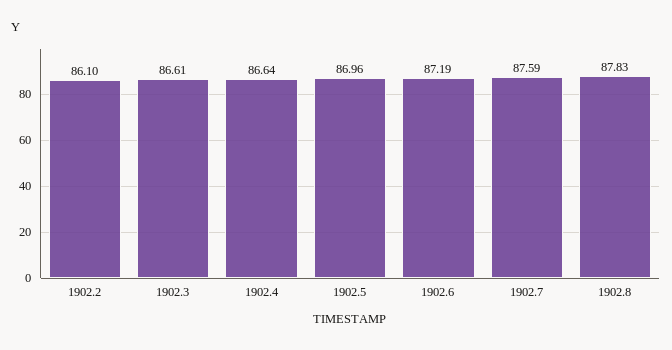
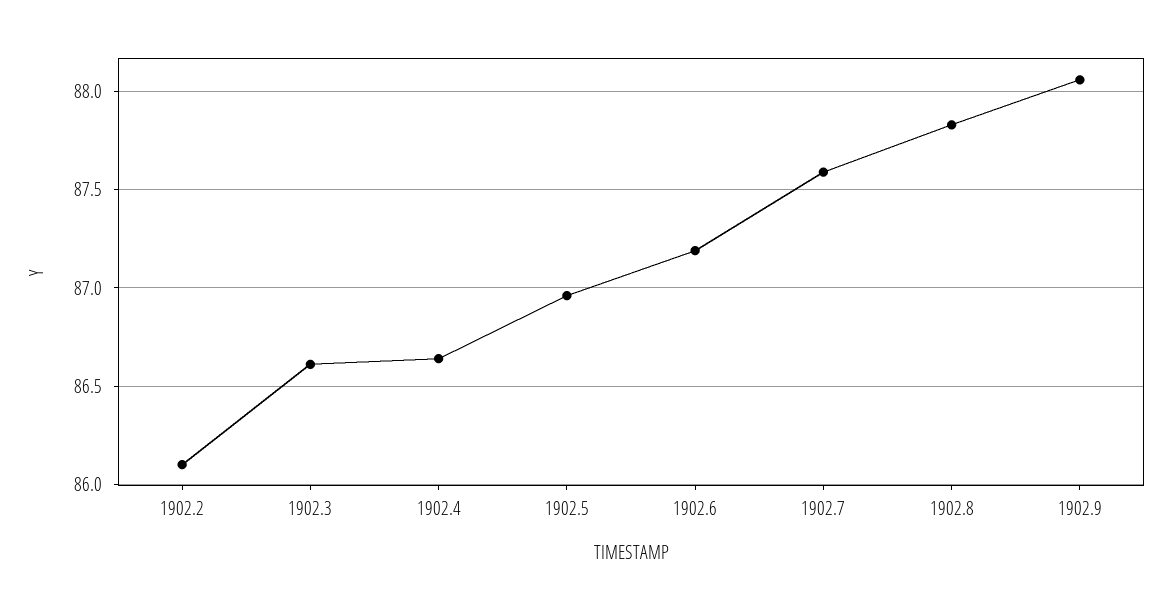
1902.9: none -> 88.05

